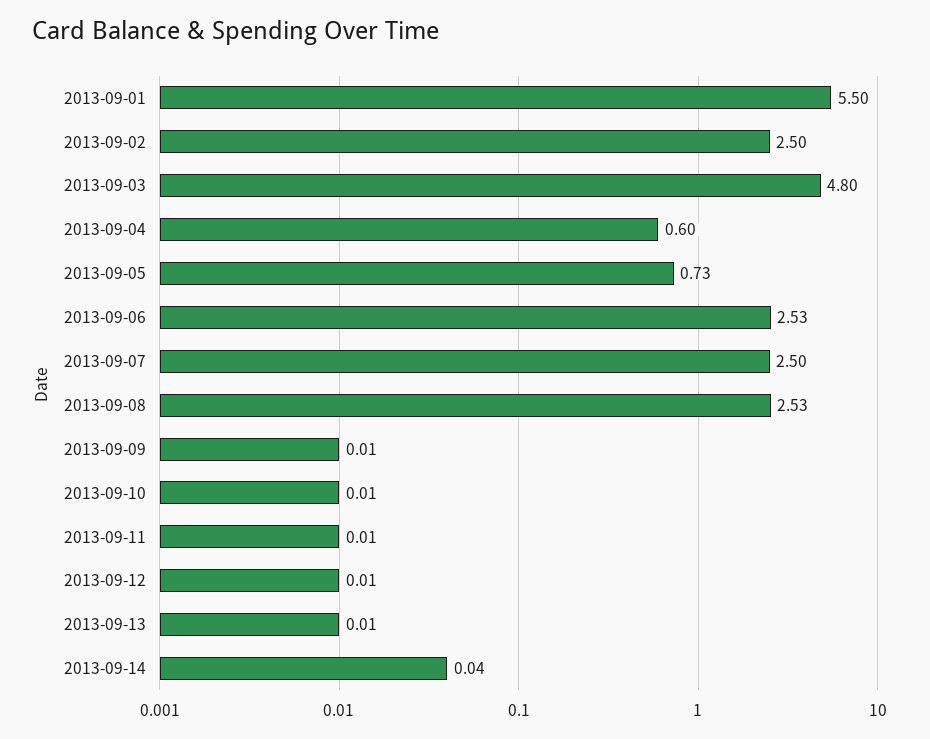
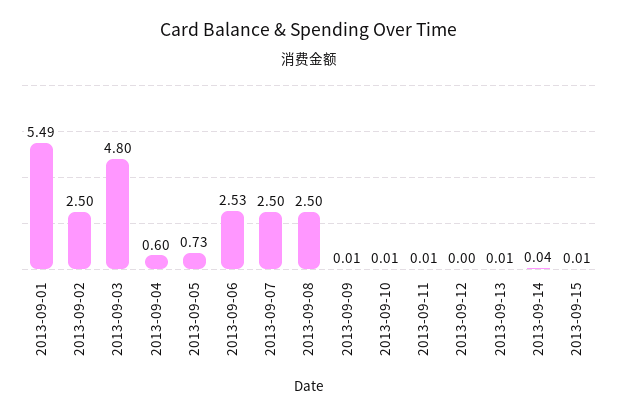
2013-09-01: 5.5 -> 5.49
2013-09-08: 2.53 -> 2.5
2013-09-12: 0.01 -> 0
2013-09-15: none -> 0.01

